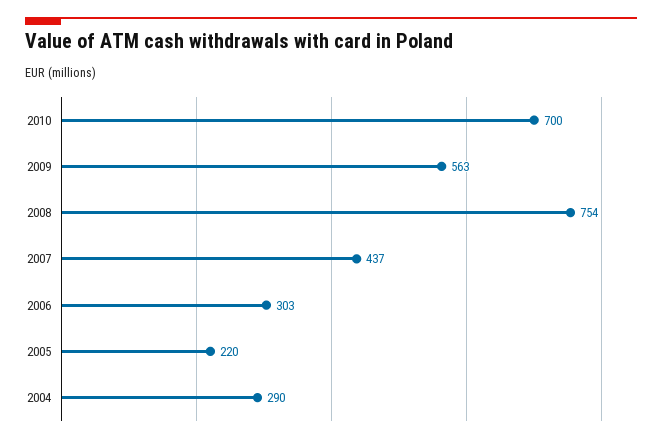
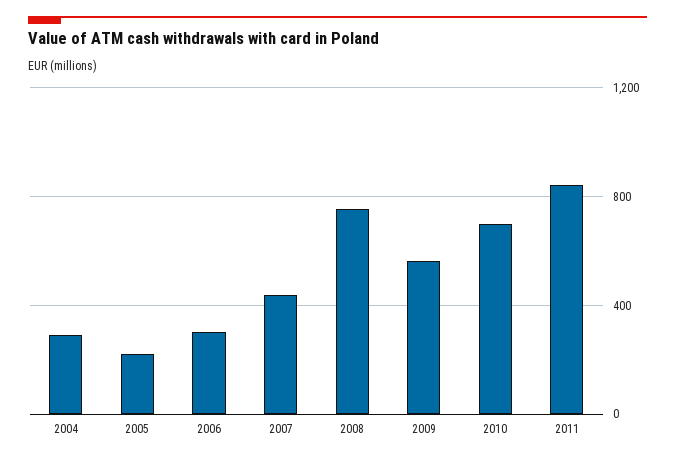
2011: none -> 850

